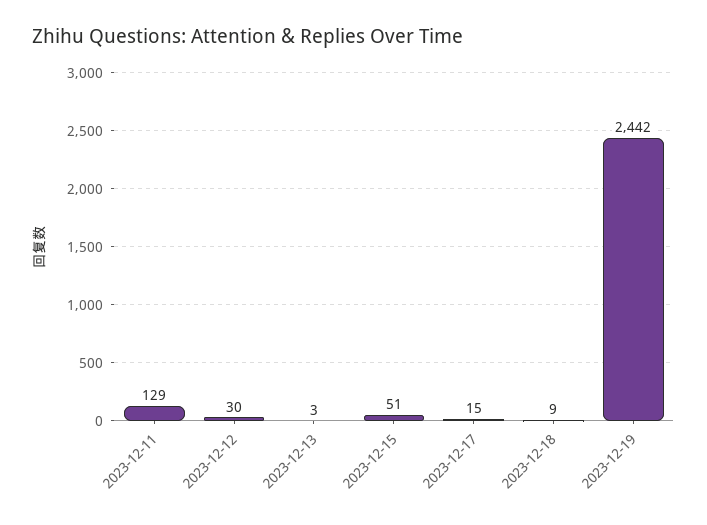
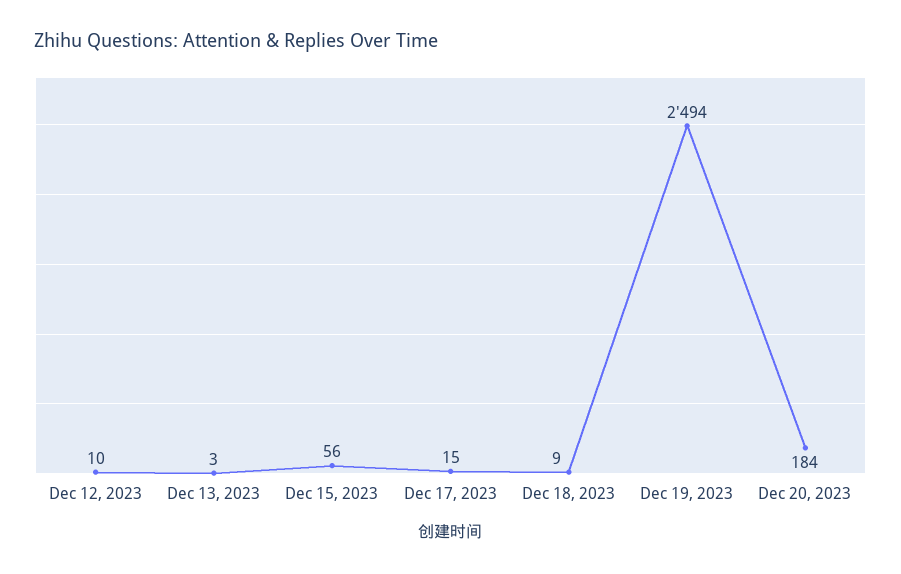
2023-12-11: 129 -> none
2023-12-12: 30 -> 10
2023-12-15: 51 -> 56
2023-12-19: 2442 -> 2494
Dec 20, 2023: none -> 184

